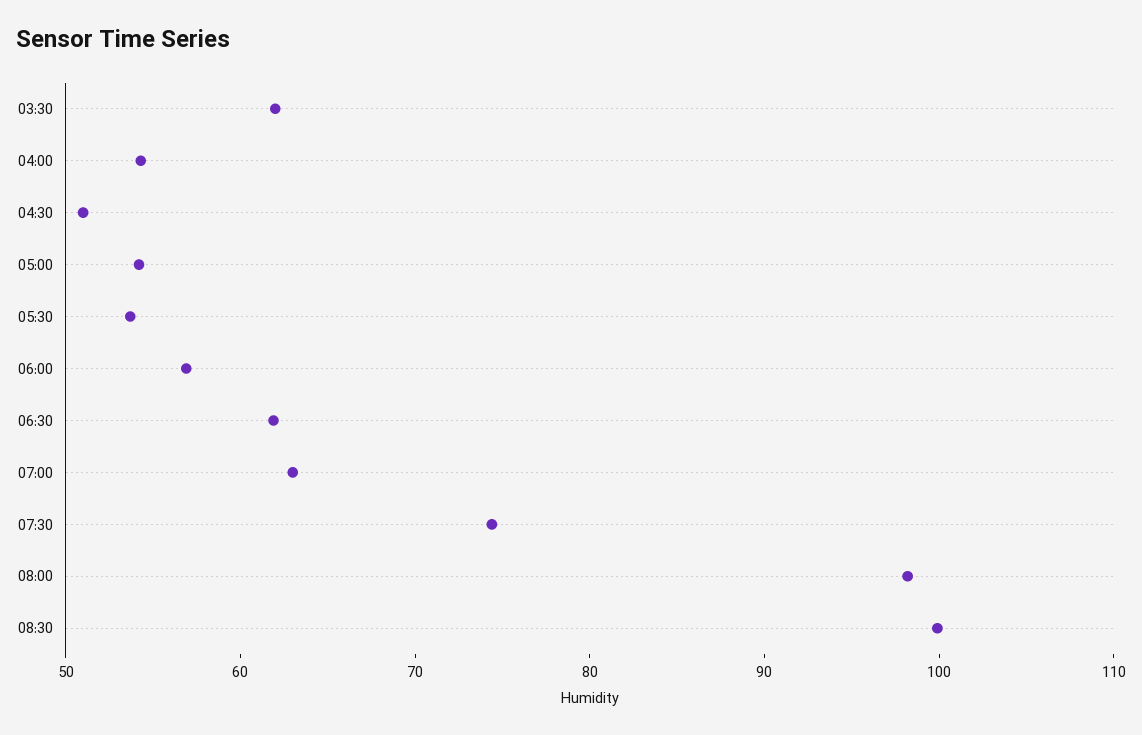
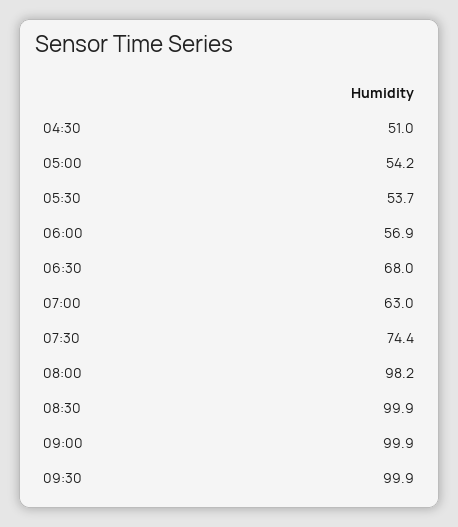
03:30: 62 -> none
04:00: 54 -> none
06:30: 62 -> 68
09:00: none -> 99.9
09:30: none -> 99.9

